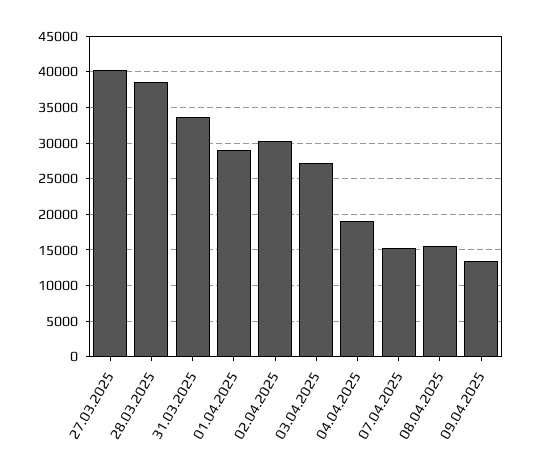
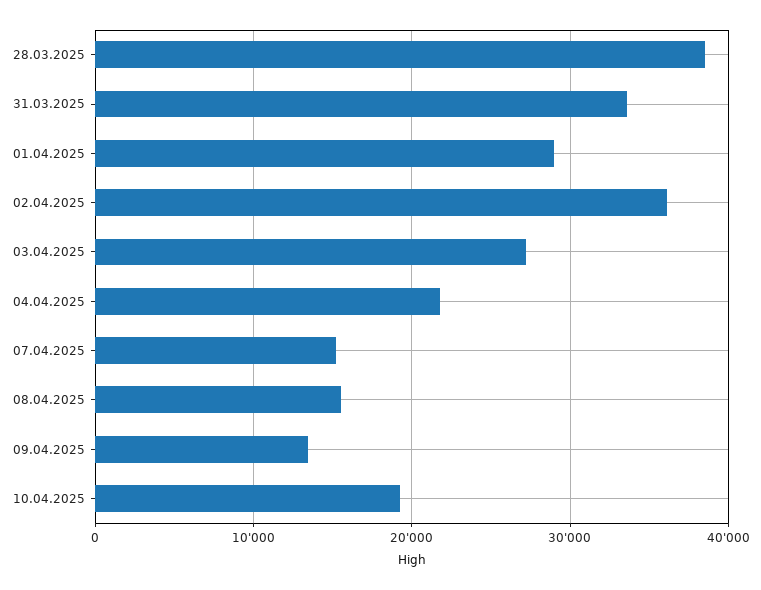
27.03.2025: 40000 -> none
02.04.2025: 30000 -> 36000
04.04.2025: 19000 -> 22000
10.04.2025: none -> 19000

